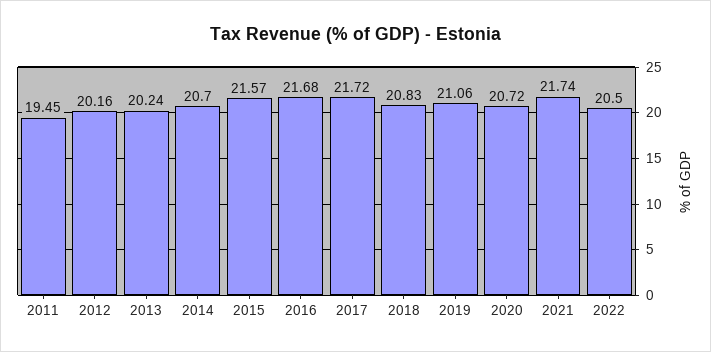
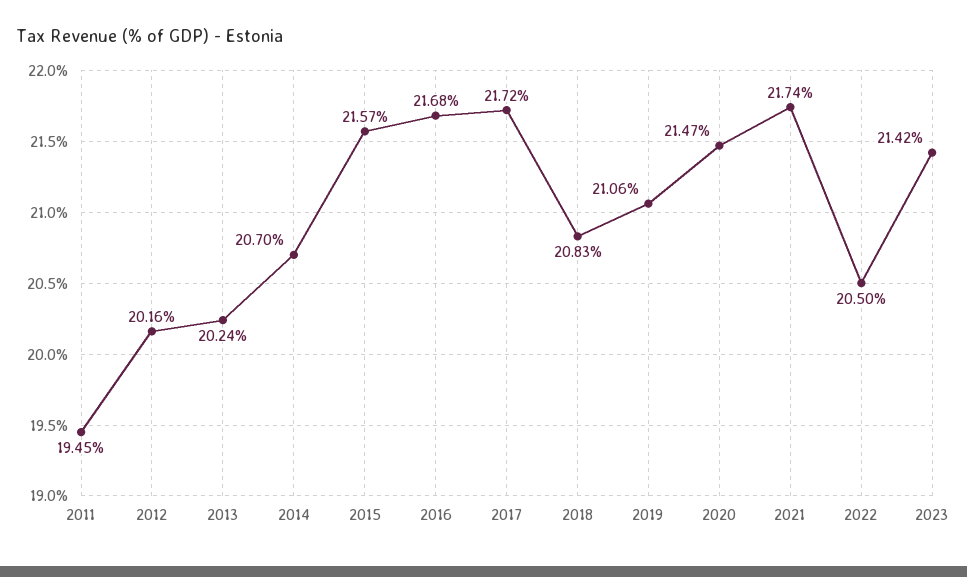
2020: 20.72 -> 21.47
2023: none -> 21.42

